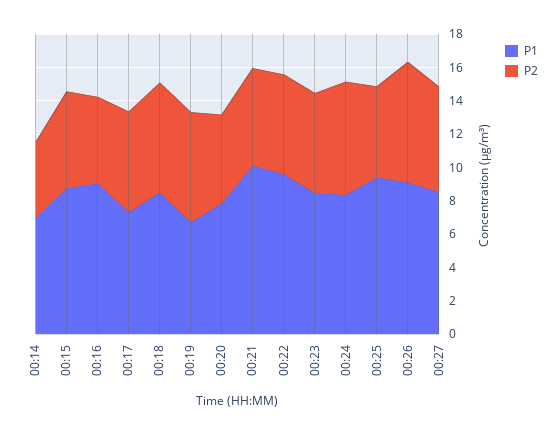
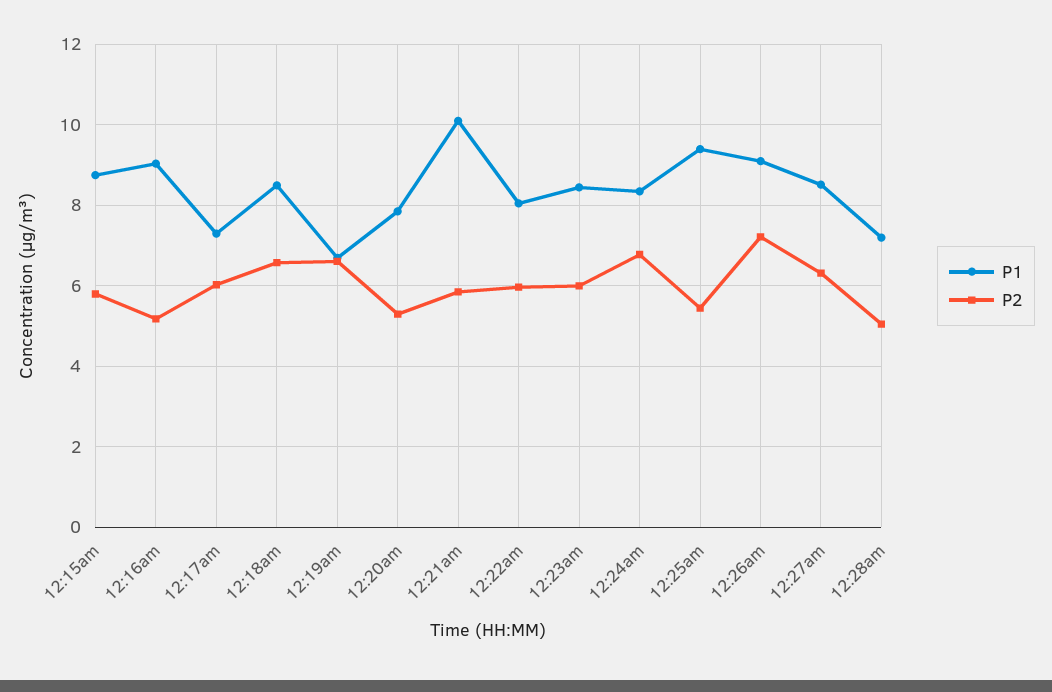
P1, 00:14: 7 -> none
P2, 00:14: 4.5 -> none
P1, 00:22: 9.5 -> 8
P1, 12:28am: none -> 7.2
P2, 12:28am: none -> 5

